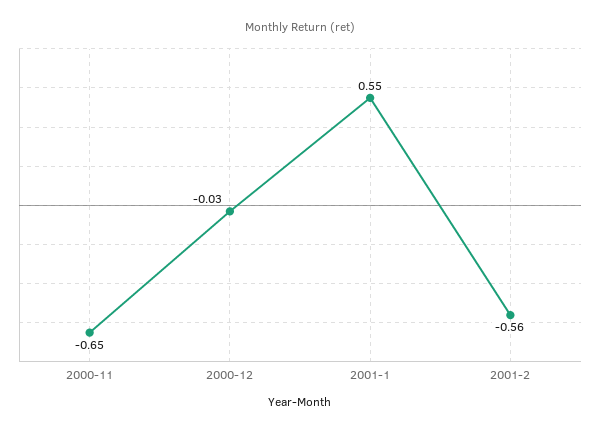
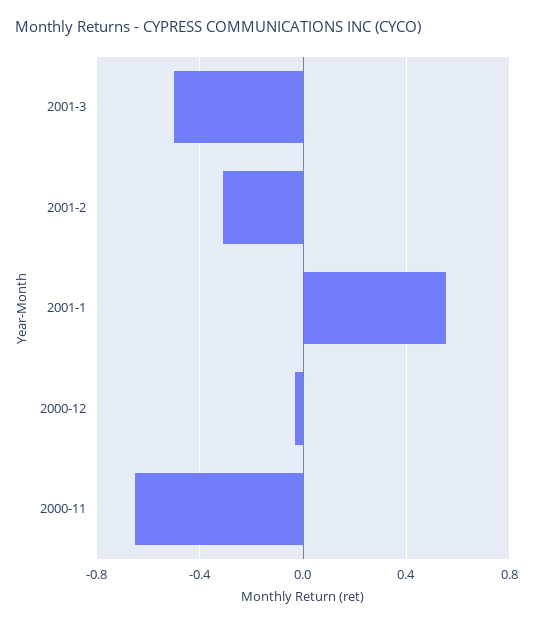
2001-2: -0.56 -> -0.3
2001-3: none -> -0.5

